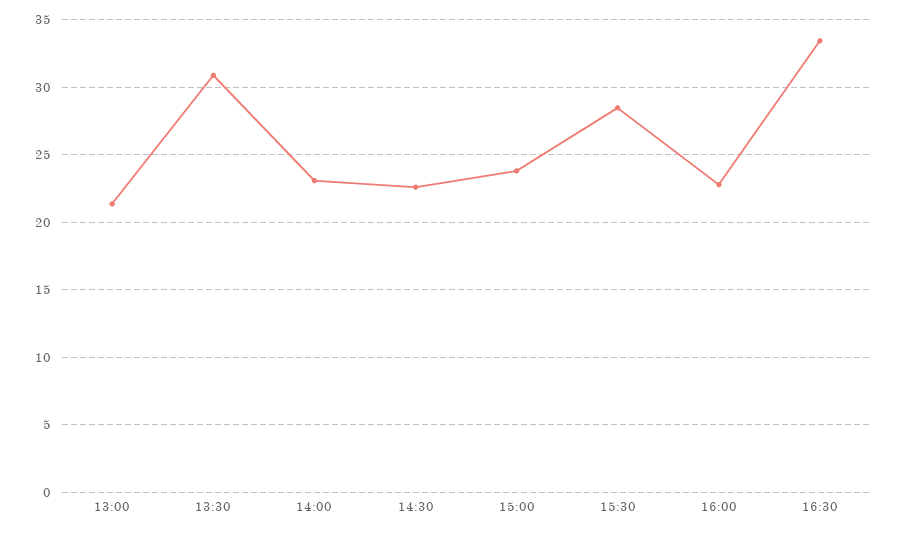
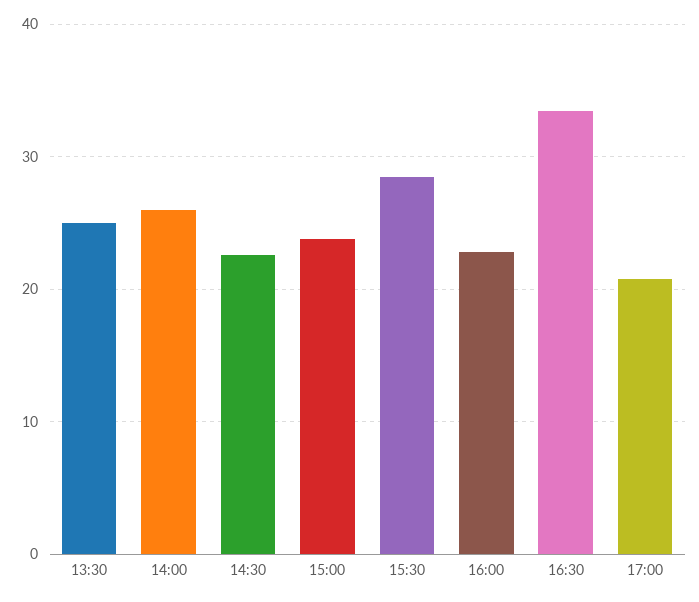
13:00: 21.5 -> none
13:30: 31 -> 25
14:00: 23 -> 26
17:00: none -> 21

